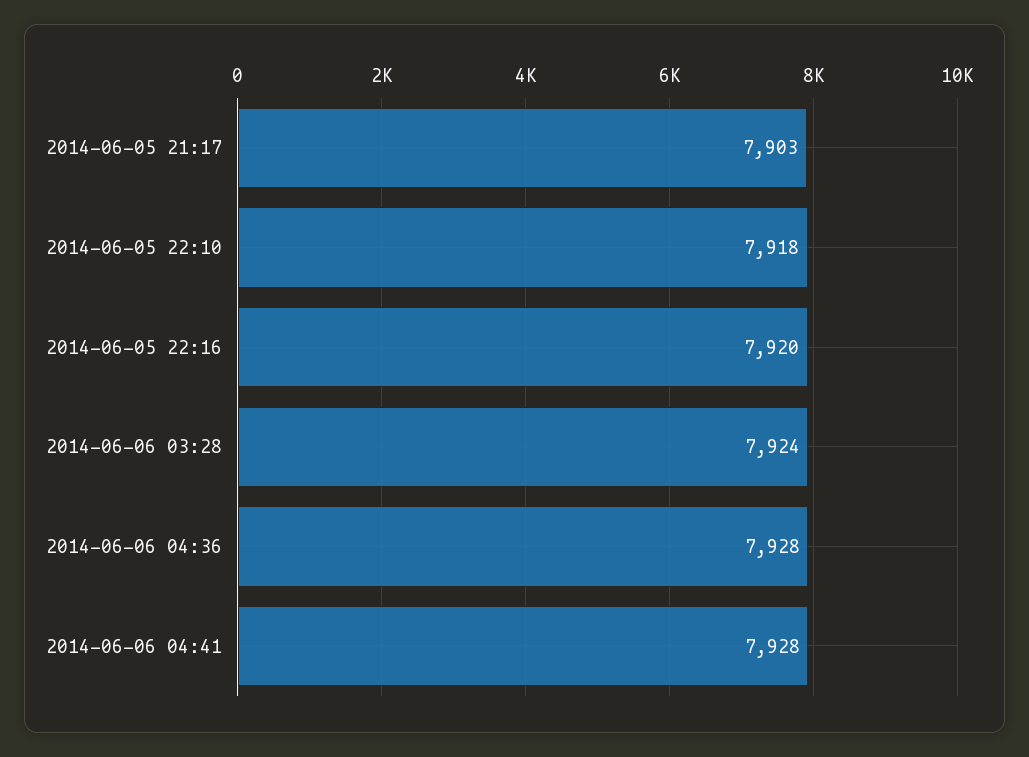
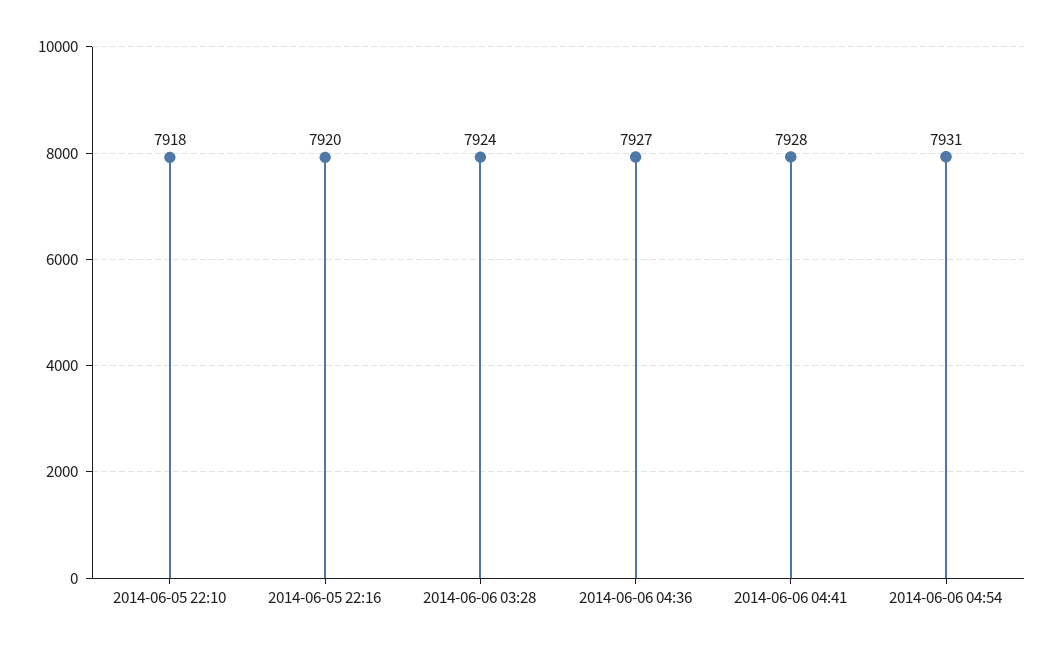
2014-06-05 21:17: 7903 -> none
2014-06-06 04:36: 7928 -> 7927
2014-06-06 04:54: none -> 7931

